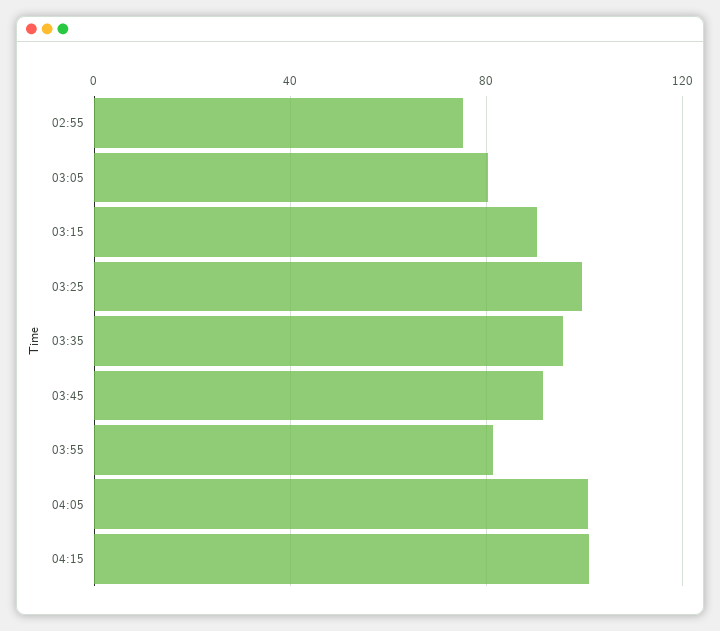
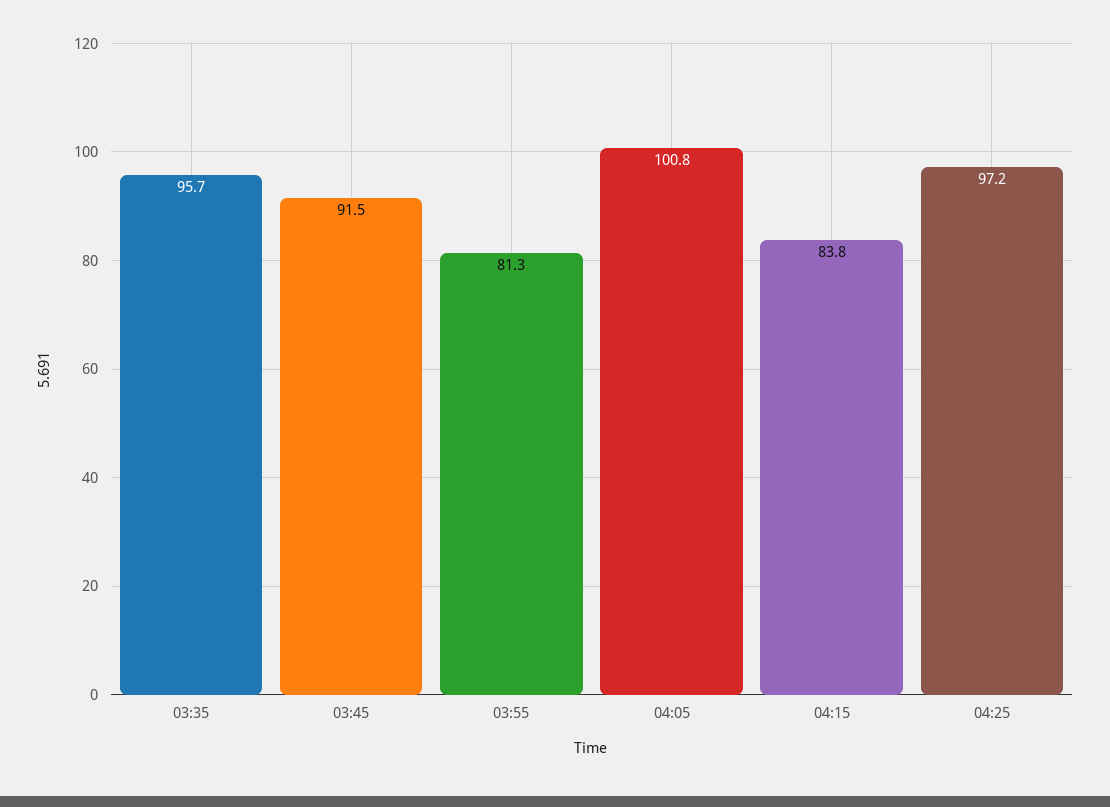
02:55: 75 -> none
03:05: 80 -> none
03:15: 90 -> none
03:25: 100 -> none
04:15: 100 -> 83.8
04:25: none -> 97.2

